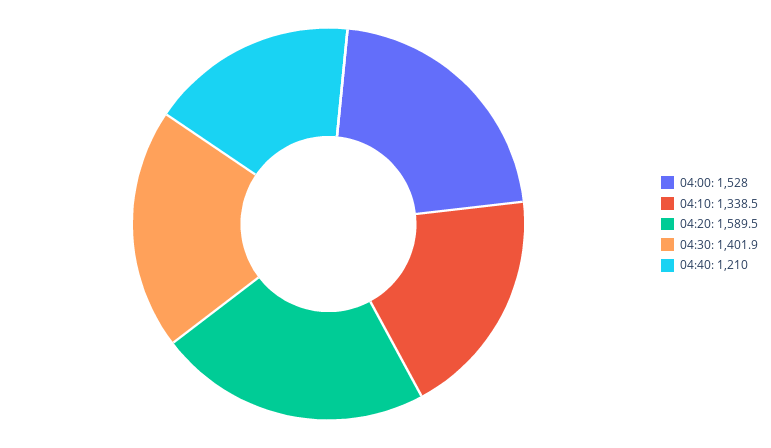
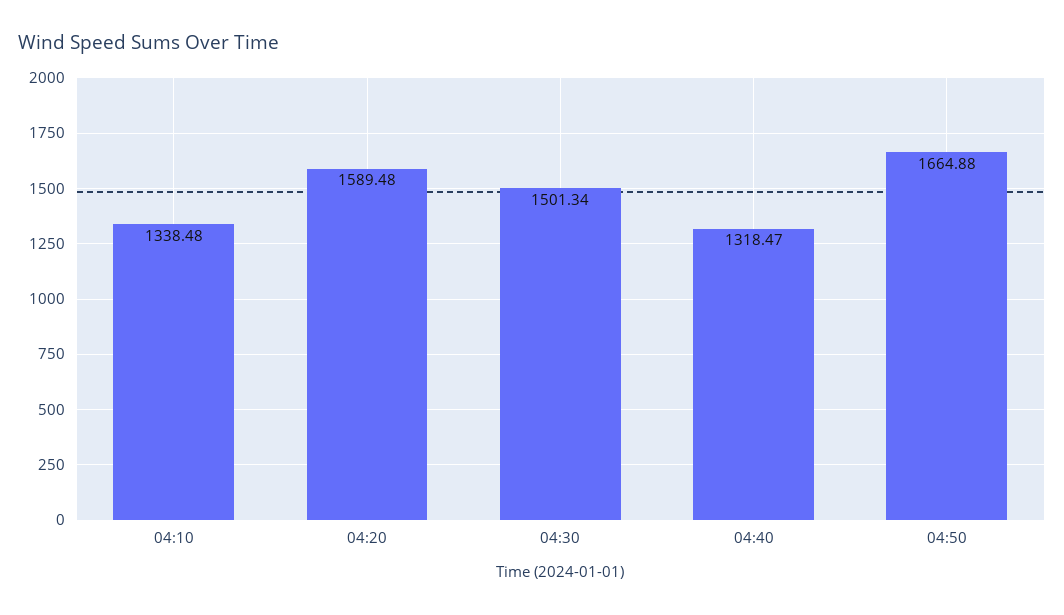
04:00: 1528 -> none
04:30: 1401.9 -> 1501.34
04:40: 1210 -> 1318.47
04:50: none -> 1664.88

